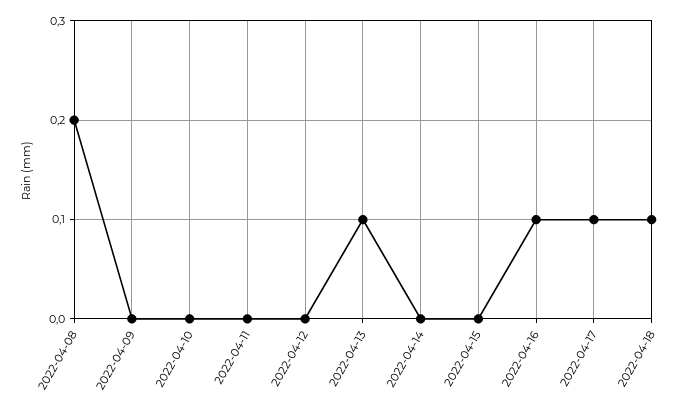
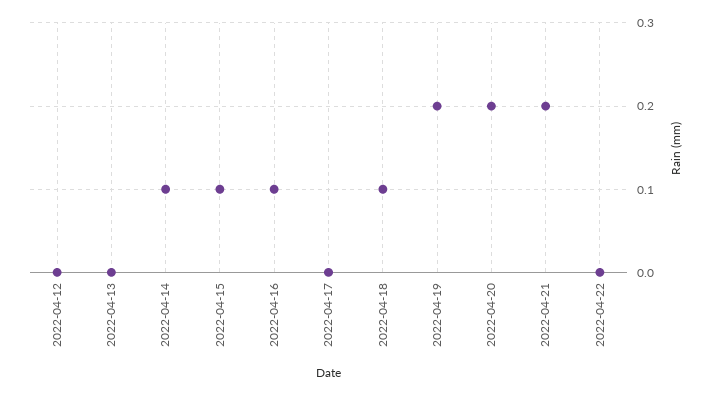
2022-04-08: 0.2 -> none
2022-04-09: 0 -> none
2022-04-10: 0 -> none
2022-04-11: 0 -> none
2022-04-13: 0.1 -> 0
2022-04-14: 0 -> 0.1
2022-04-15: 0 -> 0.1
2022-04-17: 0.1 -> 0
2022-04-19: none -> 0.2
2022-04-20: none -> 0.2
2022-04-21: none -> 0.2
2022-04-22: none -> 0

